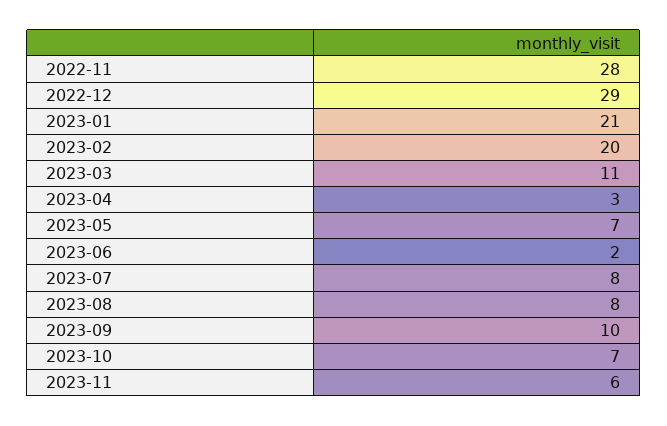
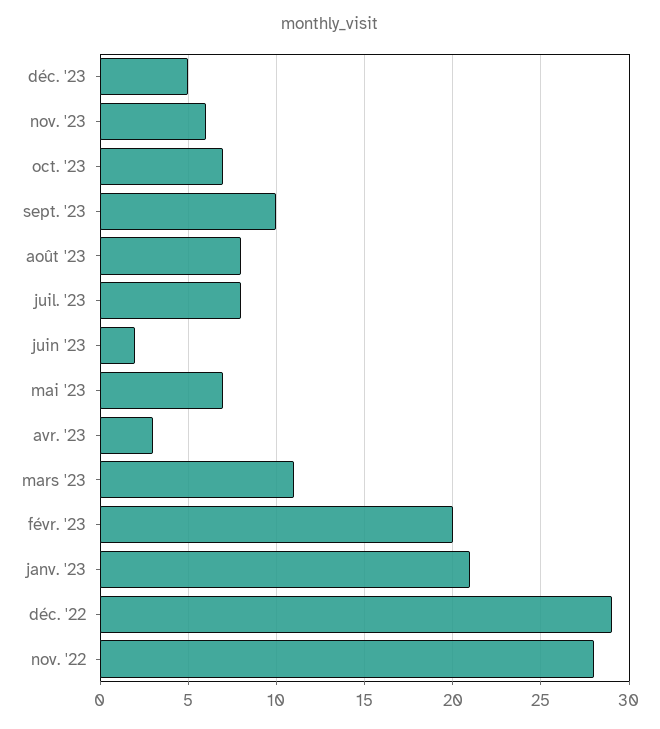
déc. '23: none -> 5

